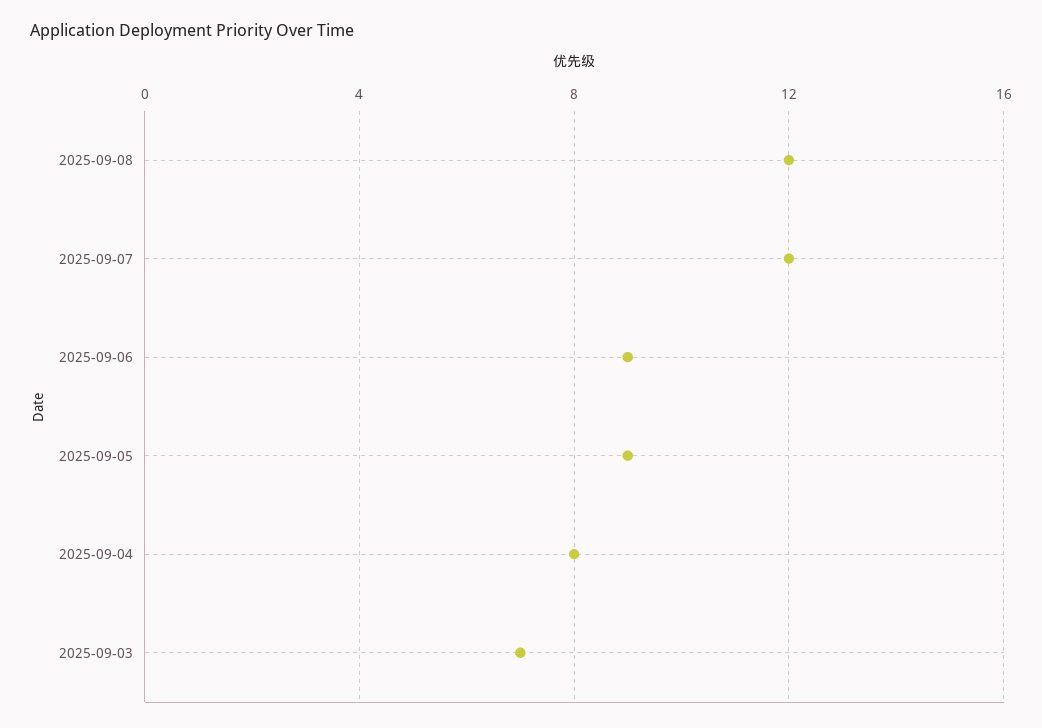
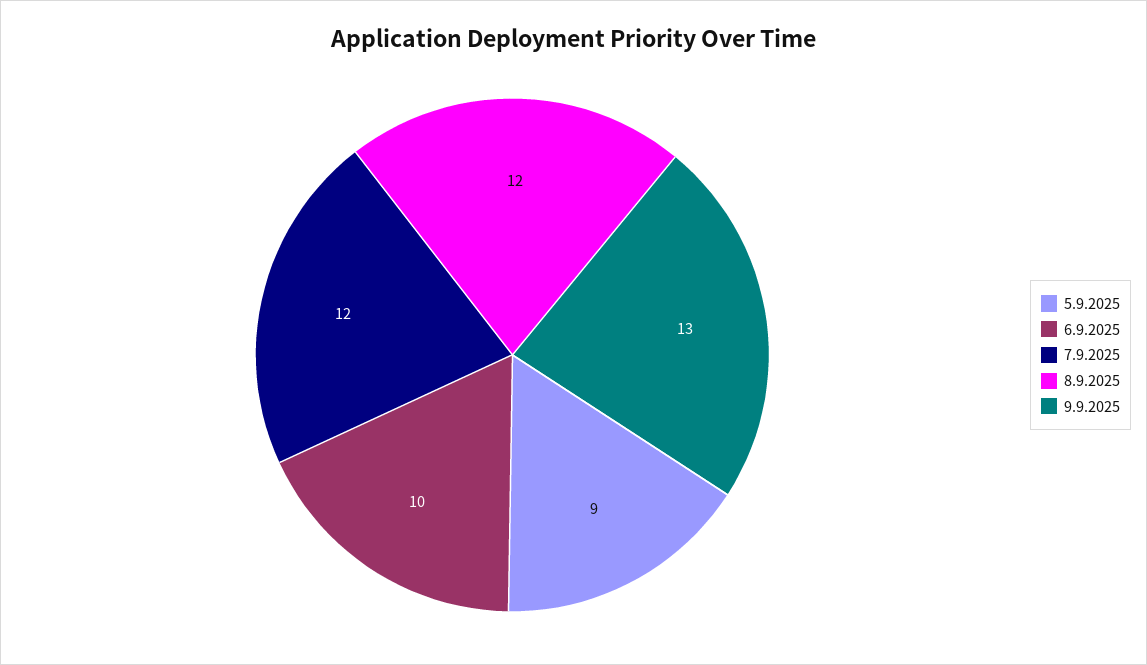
2025-09-06: 9 -> 10
2025-09-04: 8 -> none
2025-09-03: 7 -> none
9.9.2025: none -> 13

